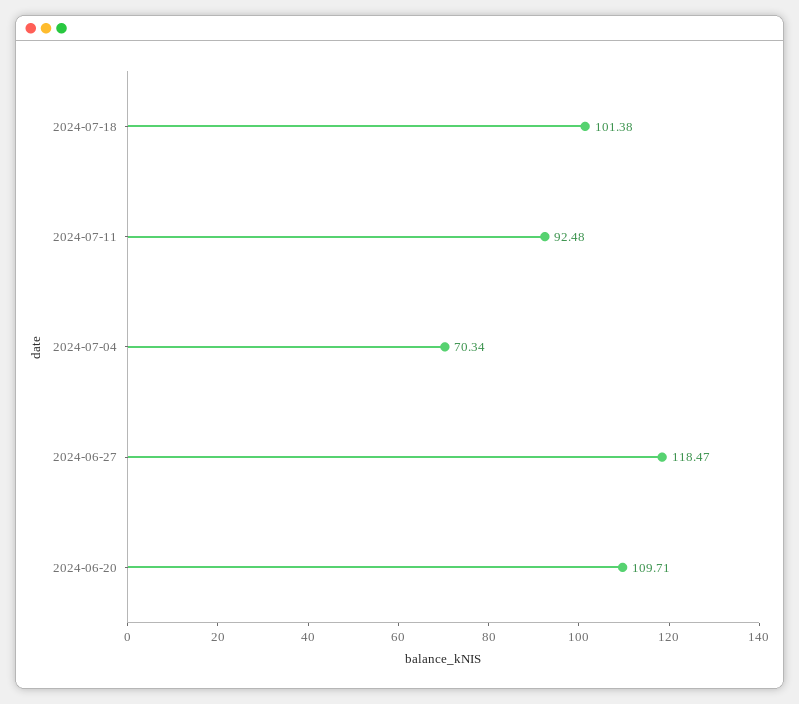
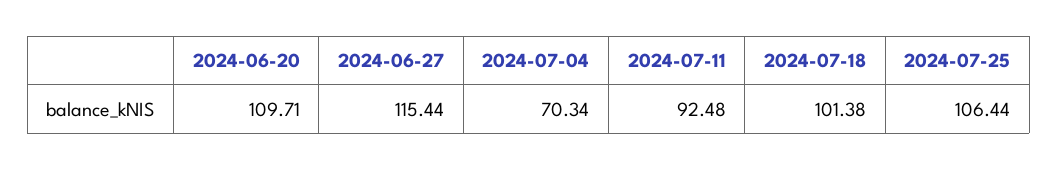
2024-06-27: 118.47 -> 115.44
2024-07-25: none -> 106.44

